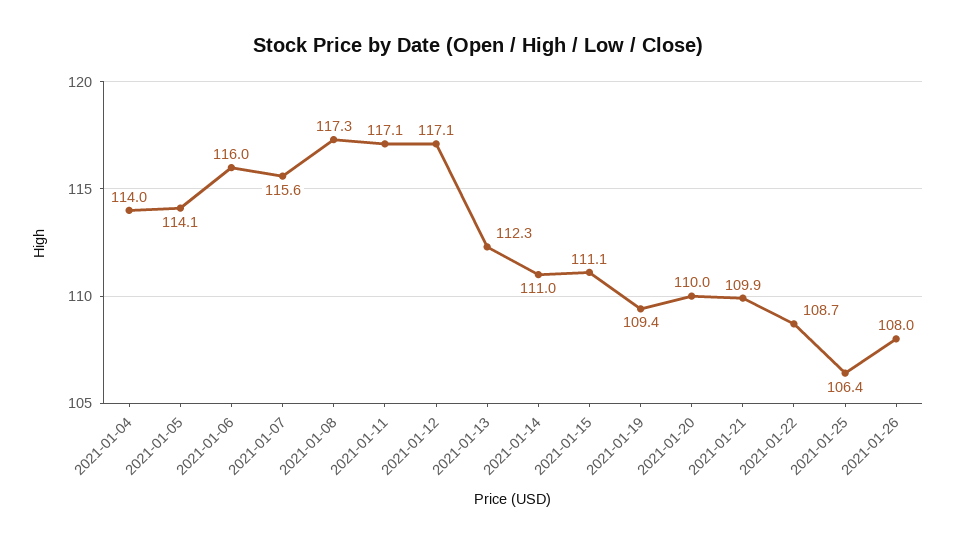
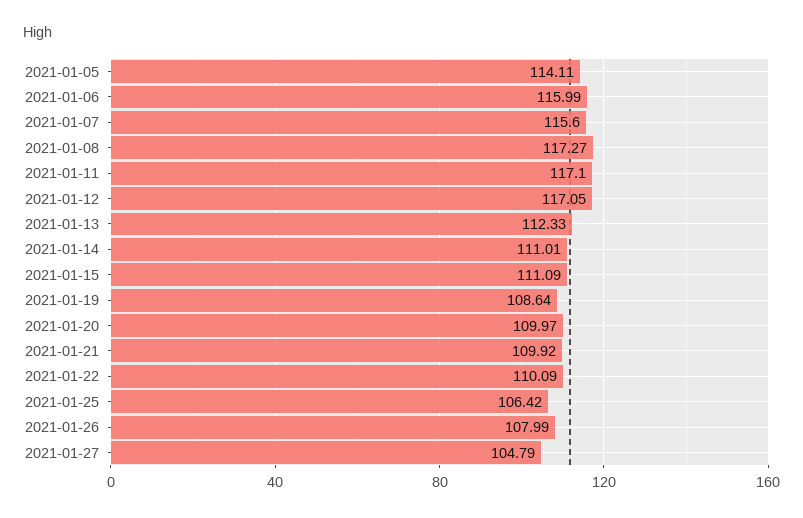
2021-01-04: 114 -> none
2021-01-19: 109.4 -> 108.64
2021-01-22: 108.7 -> 110.09
2021-01-27: none -> 104.79

